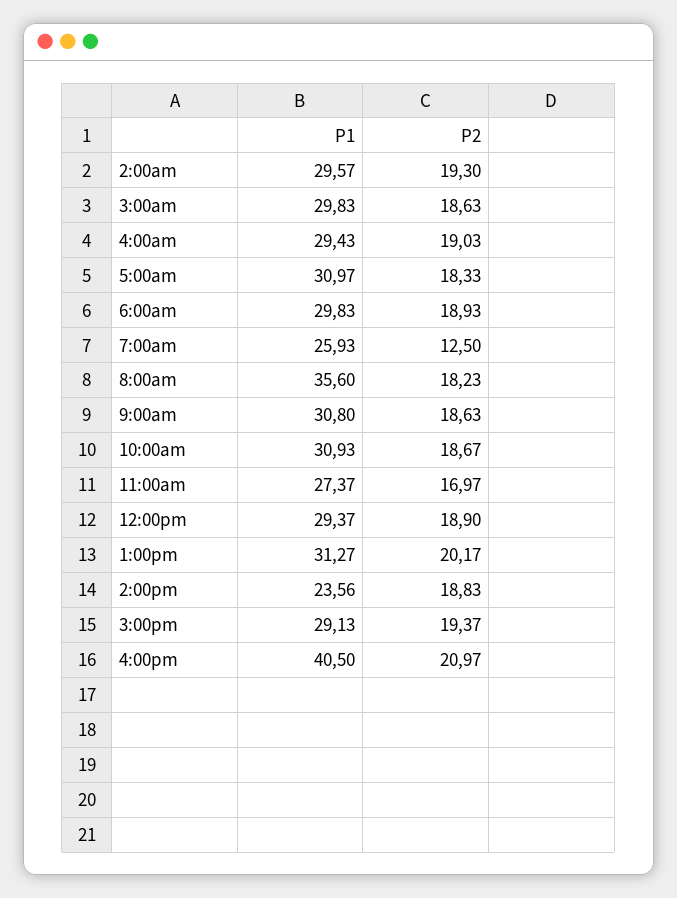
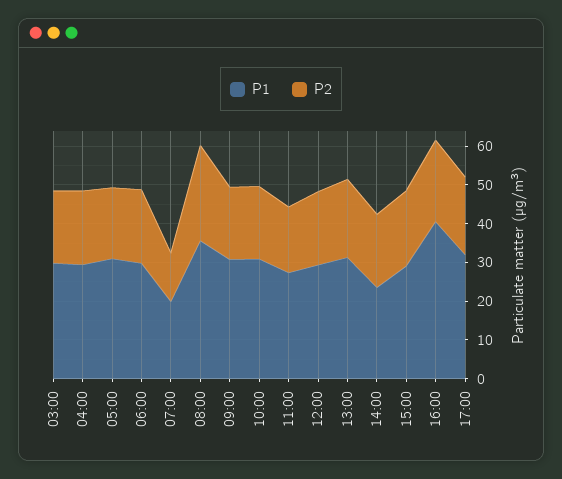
P1, 2:00am: 29.57 -> none
P2, 2:00am: 19.3 -> none
P1, 7:00am: 25.93 -> 20
P2, 8:00am: 18.23 -> 25
P1, 17:00: none -> 32.5
P2, 17:00: none -> 20

